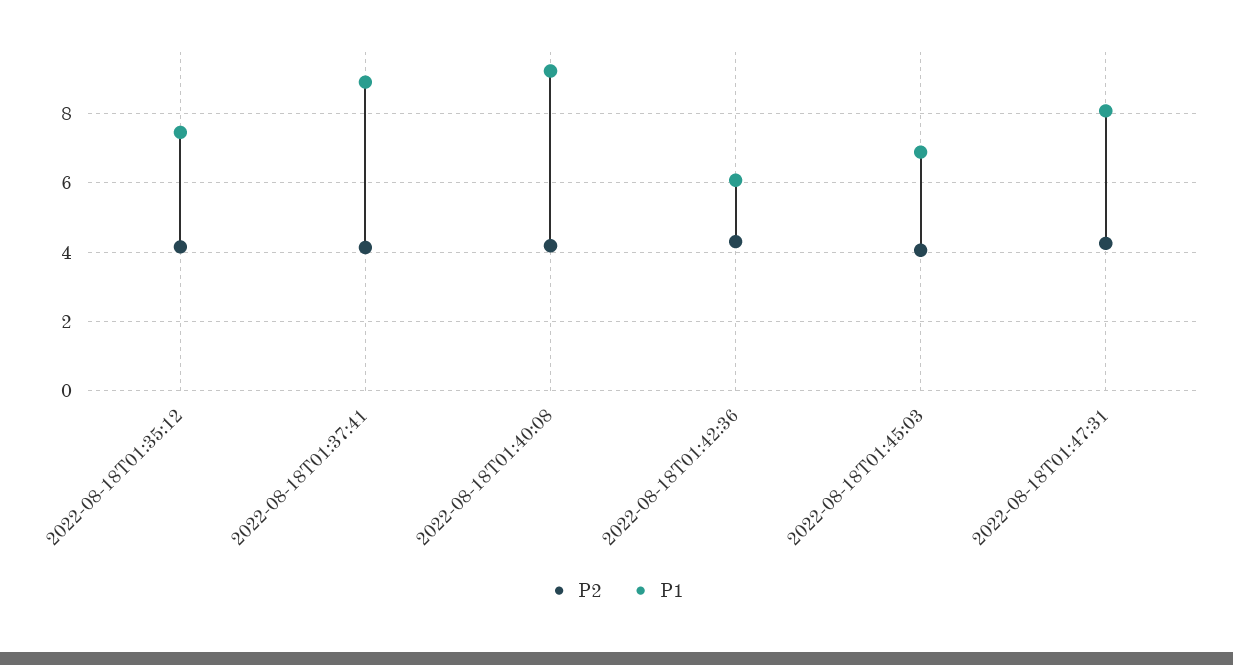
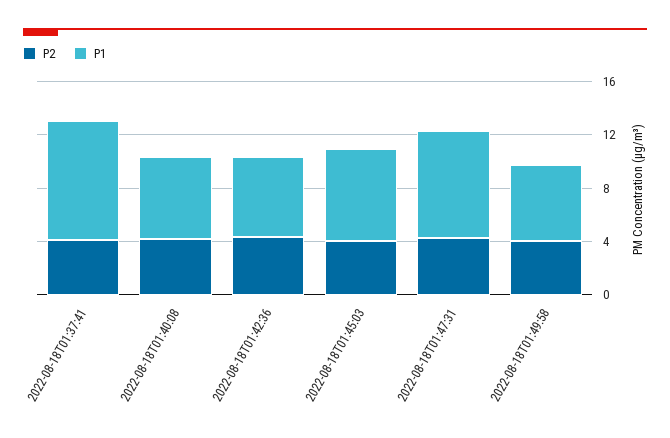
P2, 2022-08-18T01:35:12: 4.2 -> none
P1, 2022-08-18T01:35:12: 7.4 -> none
P1, 2022-08-18T01:40:08: 9.2 -> 6
P2, 2022-08-18T01:49:58: none -> 4
P1, 2022-08-18T01:49:58: none -> 6

